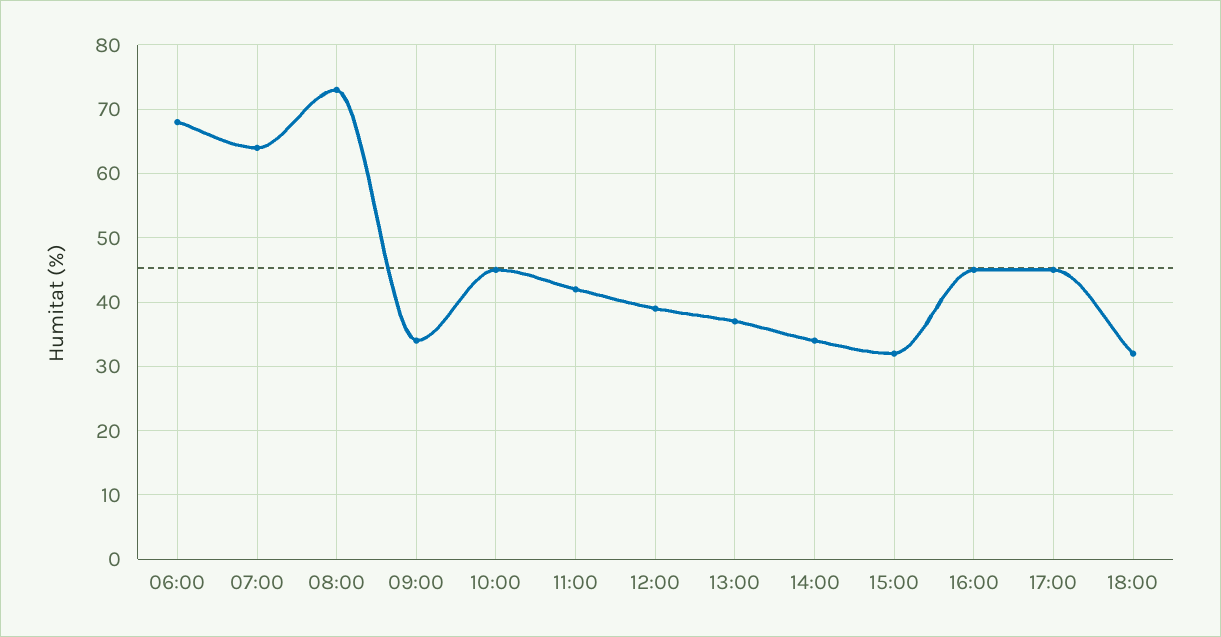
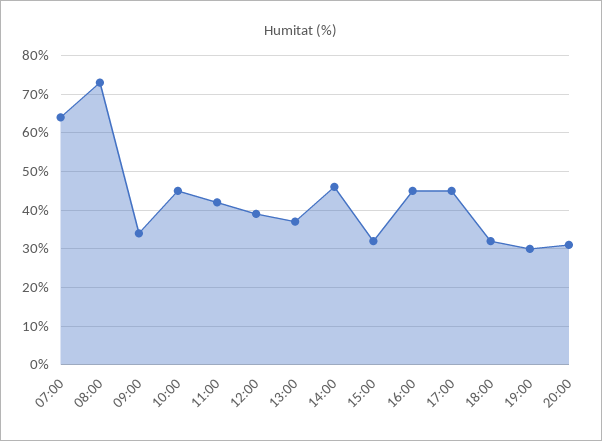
06:00: 68 -> none
14:00: 34 -> 45
19:00: none -> 30
20:00: none -> 30

